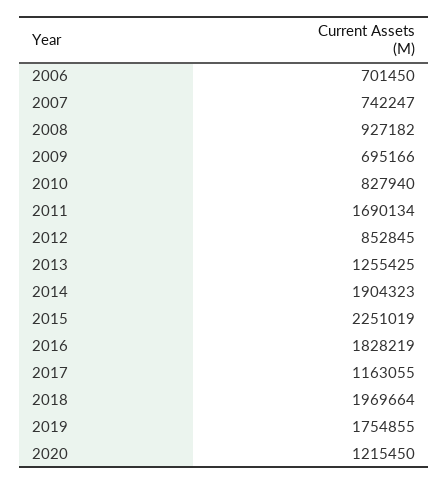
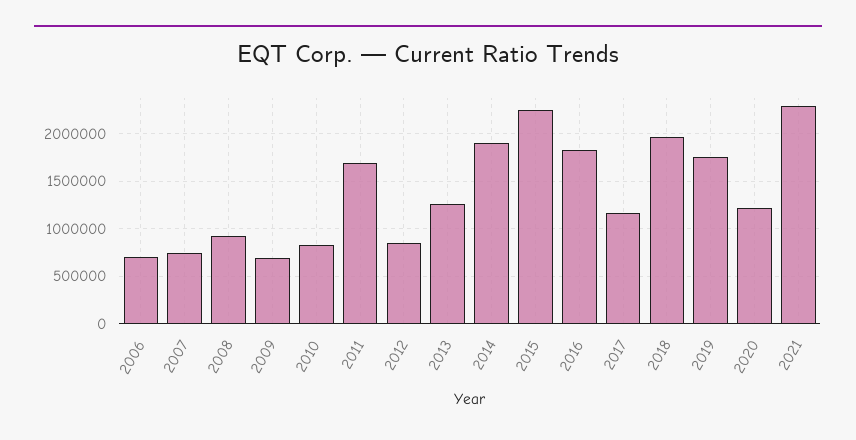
2021: none -> 2300000

